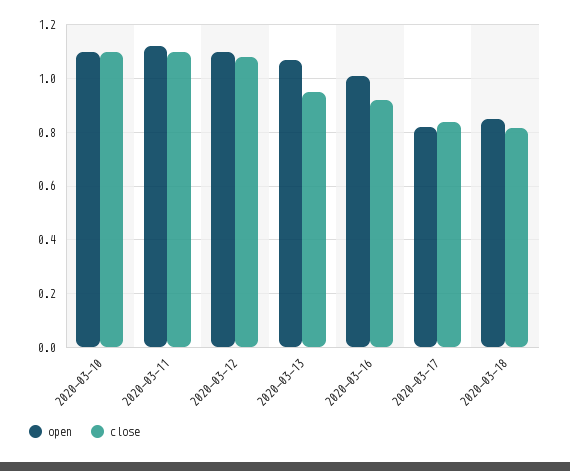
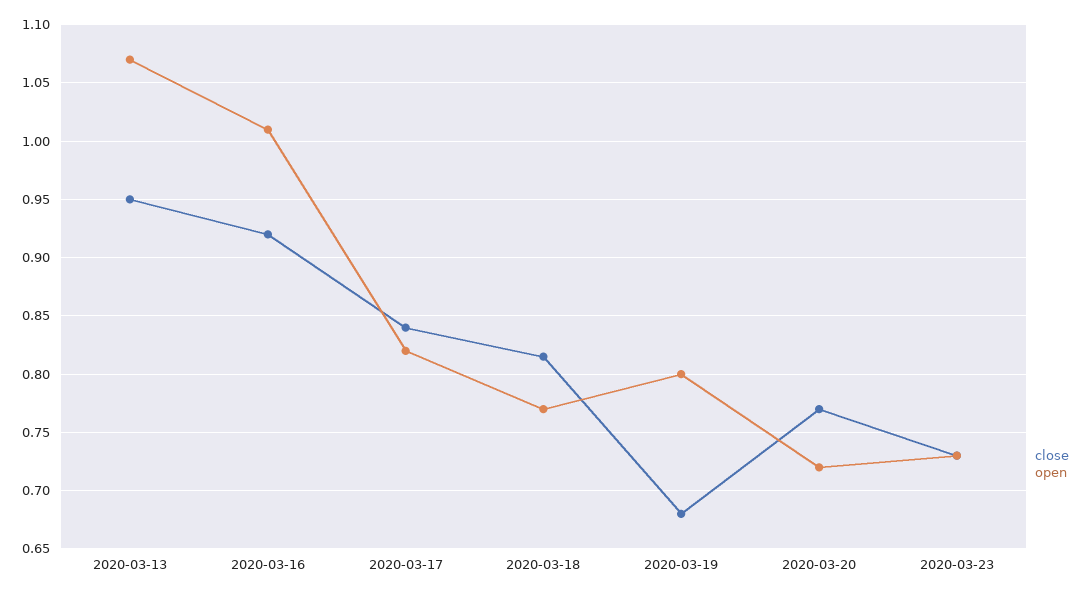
open, 2020-03-10: 1.1 -> none
close, 2020-03-10: 1.1 -> none
open, 2020-03-11: 1.125 -> none
close, 2020-03-11: 1.1 -> none
open, 2020-03-12: 1.1 -> none
close, 2020-03-12: 1.075 -> none
open, 2020-03-18: 0.85 -> 0.77
close, 2020-03-19: none -> 0.68
open, 2020-03-19: none -> 0.8
close, 2020-03-20: none -> 0.77
open, 2020-03-20: none -> 0.72
close, 2020-03-23: none -> 0.73
open, 2020-03-23: none -> 0.73

